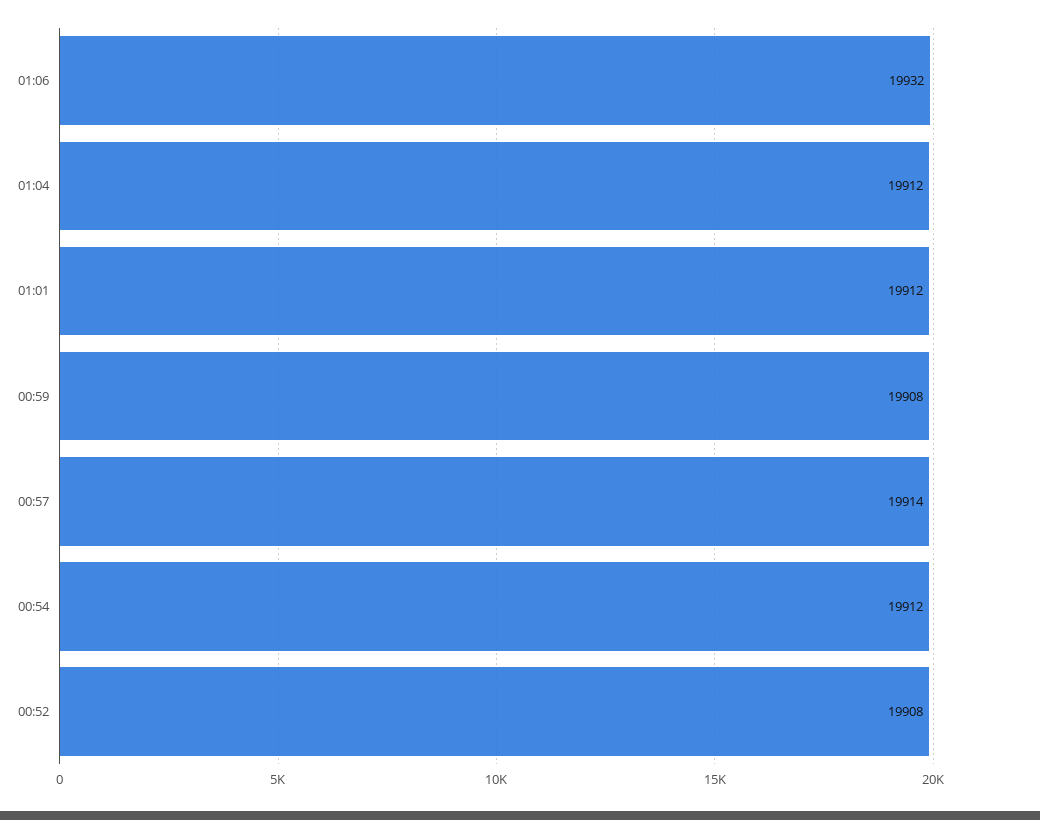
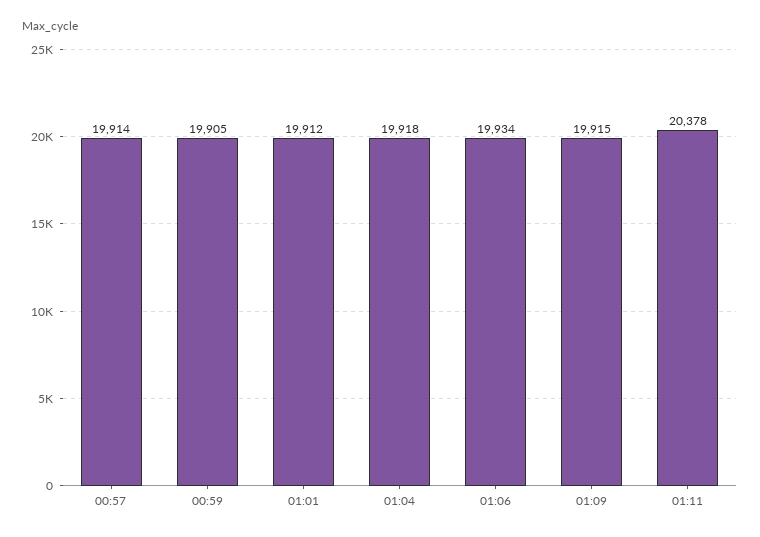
01:06: 19932 -> 19934
01:04: 19912 -> 19918
00:59: 19908 -> 19905
00:54: 19912 -> none
00:52: 19908 -> none
01:09: none -> 19915
01:11: none -> 20378

